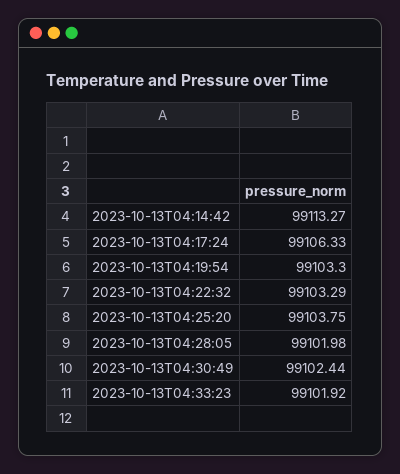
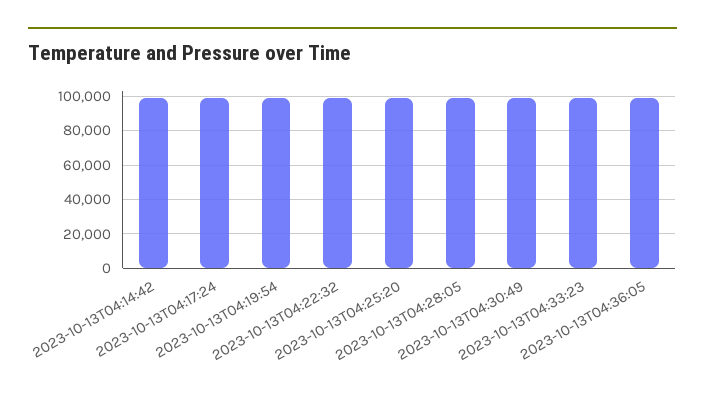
2023-10-13T04:36:05: none -> 100000

